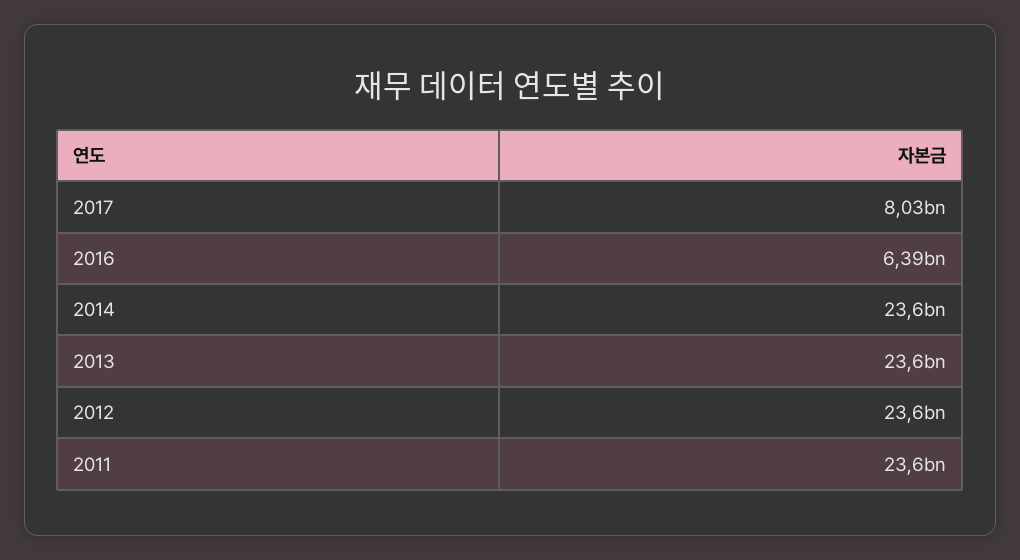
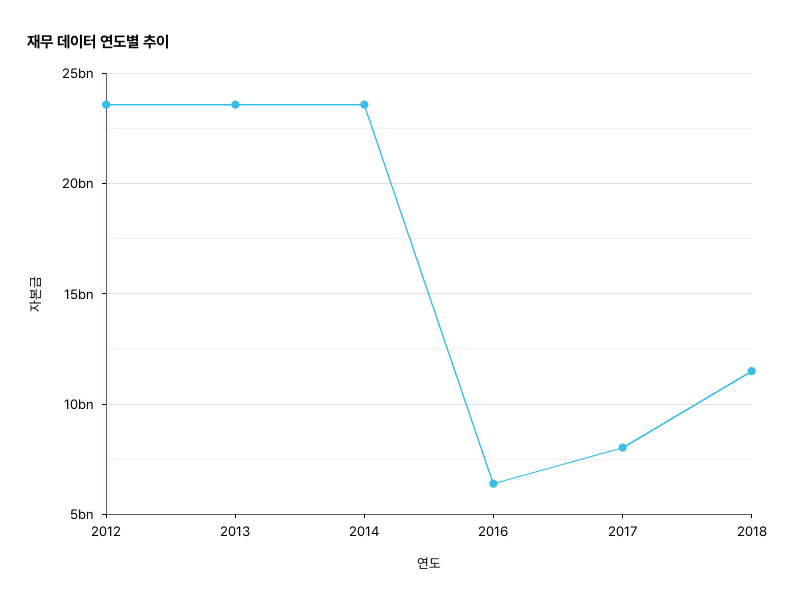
2011: 23600000000 -> none
2018: none -> 11500000000

